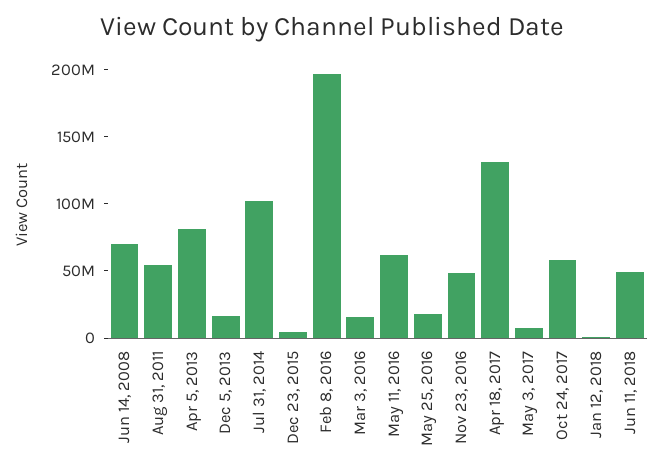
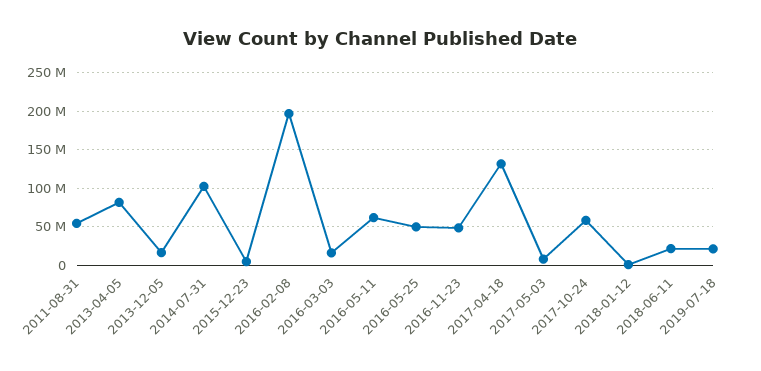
Jun 14, 2008: 70000000 -> none
May 25, 2016: 20000000 -> 50000000
Jun 11, 2018: 50000000 -> 20000000
2019-07-18: none -> 20000000

